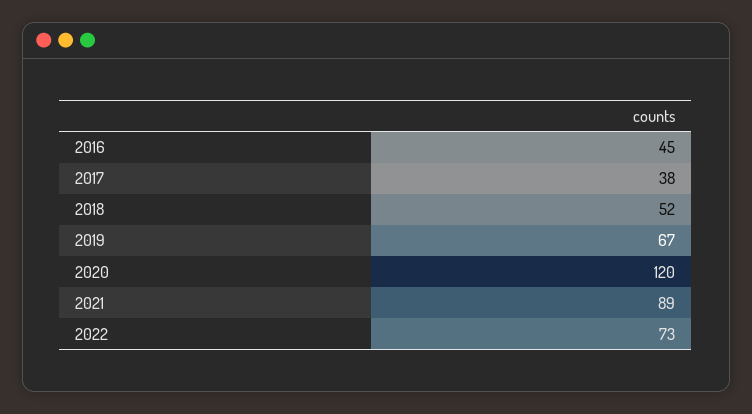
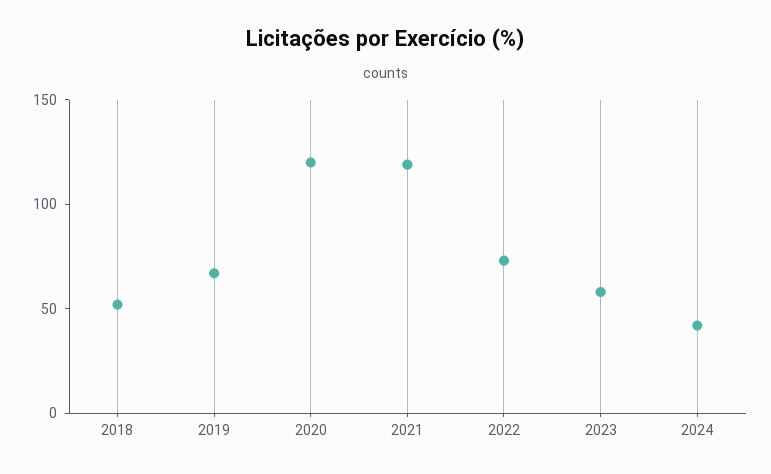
2016: 45 -> none
2017: 38 -> none
2021: 89 -> 120
2023: none -> 60
2024: none -> 40

